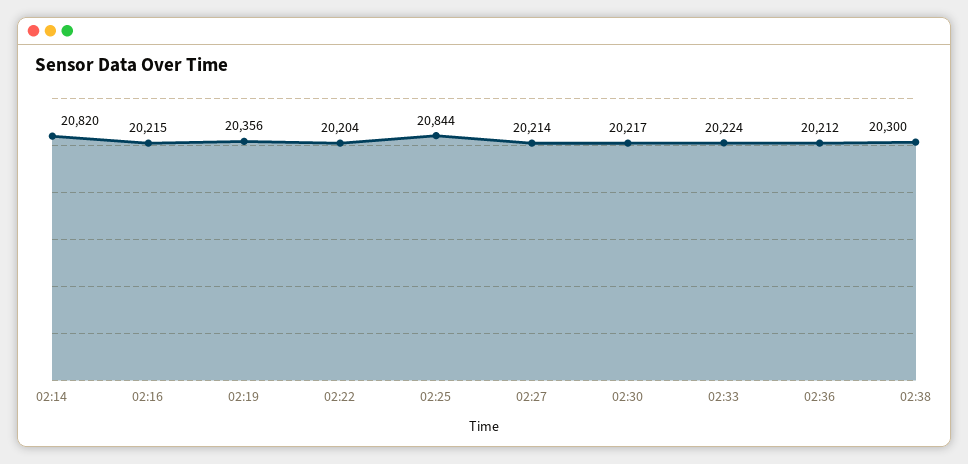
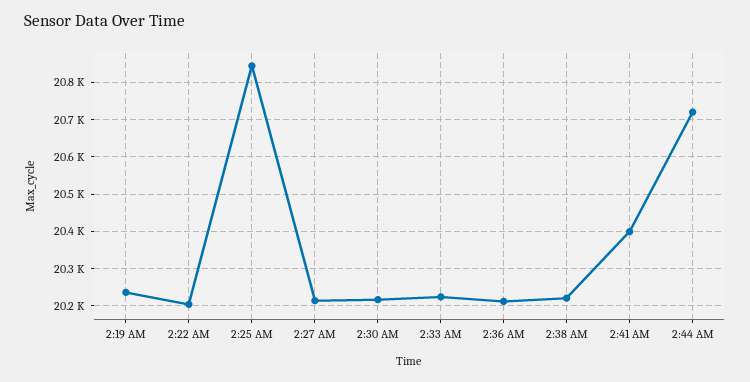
02:14: 20820 -> none
02:16: 20215 -> none
02:19: 20356 -> 20240
02:38: 20300 -> 20220
2:41 AM: none -> 20400
2:44 AM: none -> 20720

